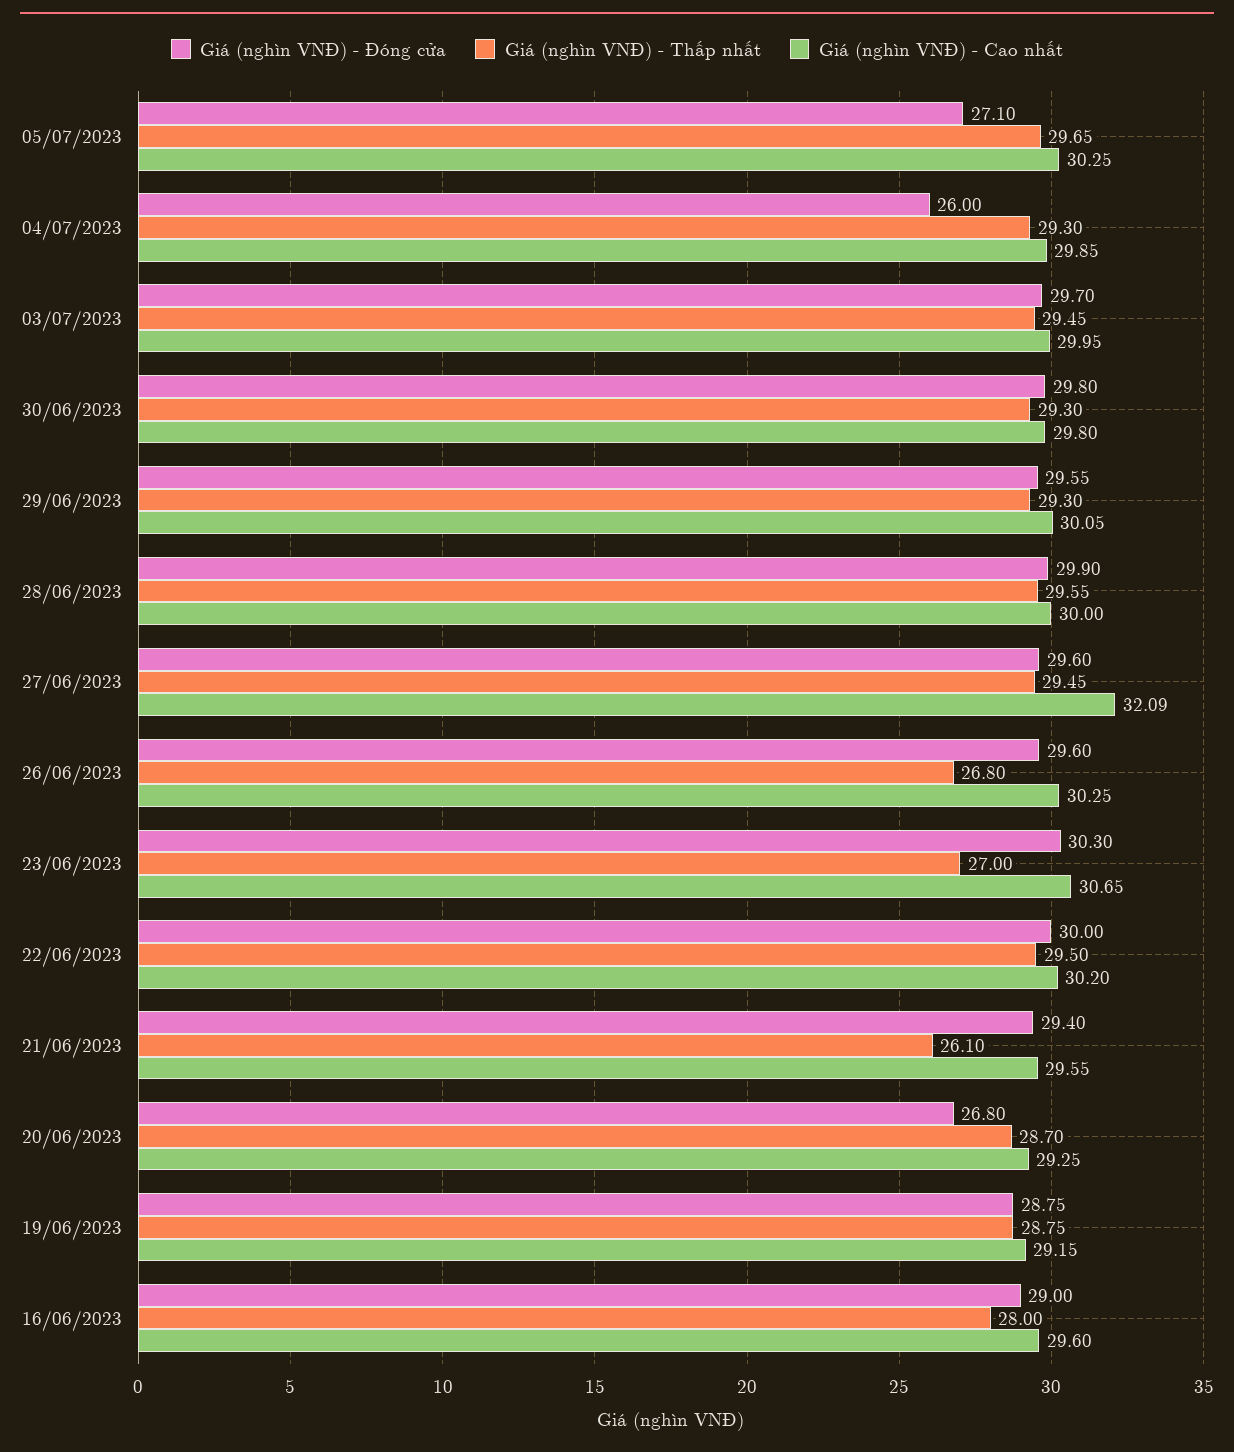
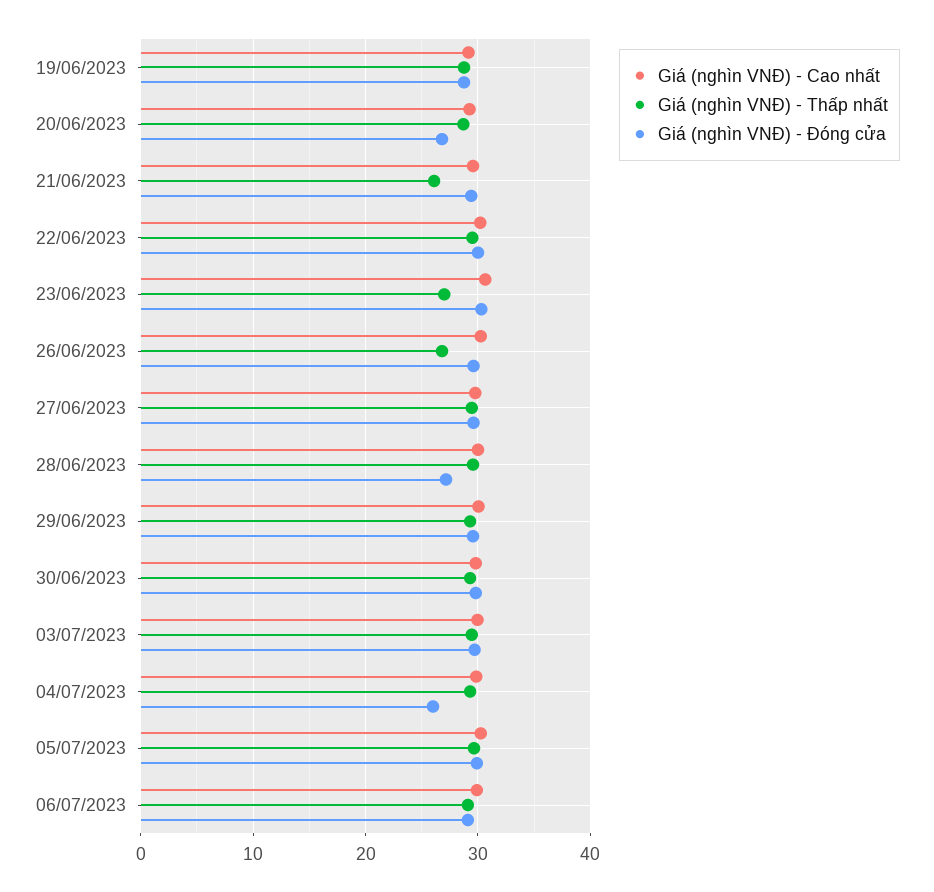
Giá (nghìn VNĐ) - Đóng cửa, 05/07/2023: 27.1 -> 30
Giá (nghìn VNĐ) - Đóng cửa, 28/06/2023: 29.9 -> 27
Giá (nghìn VNĐ) - Cao nhất, 27/06/2023: 32.09 -> 30
Giá (nghìn VNĐ) - Đóng cửa, 16/06/2023: 29 -> none
Giá (nghìn VNĐ) - Thấp nhất, 16/06/2023: 28 -> none
Giá (nghìn VNĐ) - Cao nhất, 16/06/2023: 29.6 -> none
Giá (nghìn VNĐ) - Cao nhất, 06/07/2023: none -> 30
Giá (nghìn VNĐ) - Thấp nhất, 06/07/2023: none -> 29
Giá (nghìn VNĐ) - Đóng cửa, 06/07/2023: none -> 29

